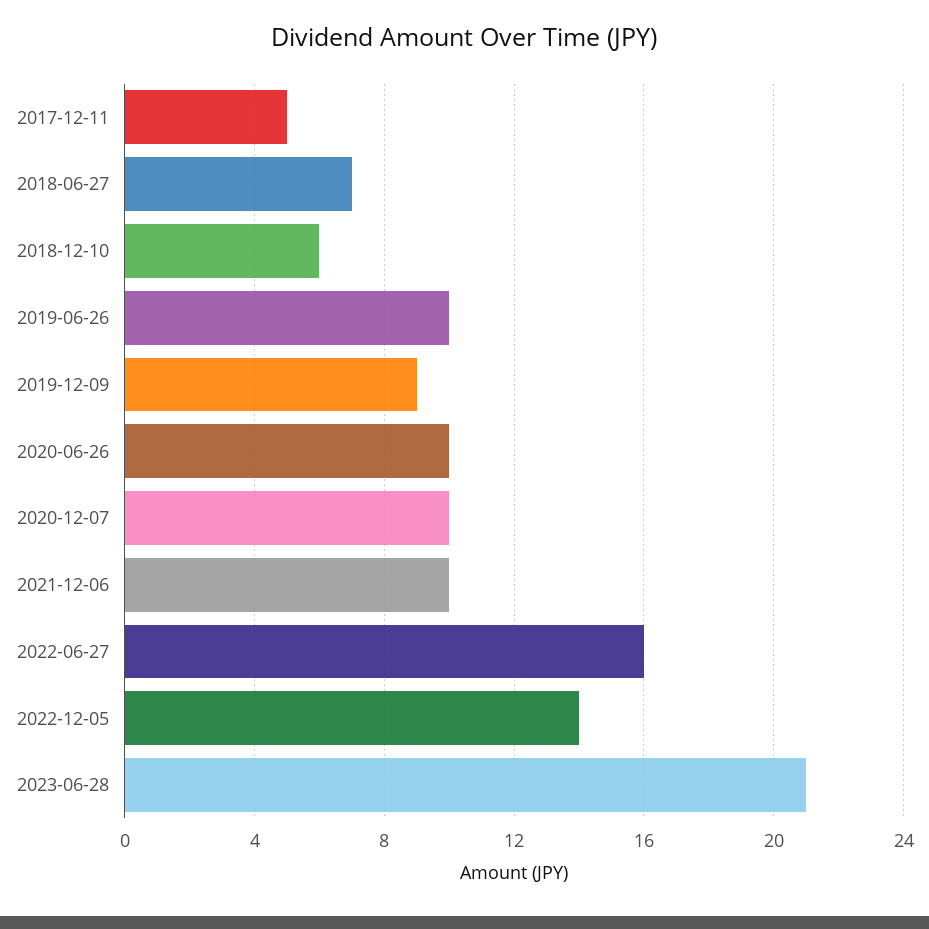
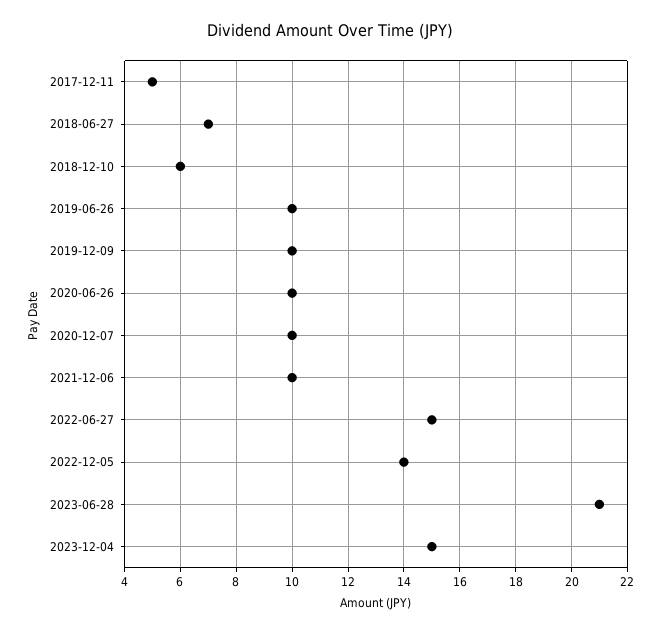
2019-12-09: 9 -> 10
2022-06-27: 16 -> 15
2023-12-04: none -> 15

